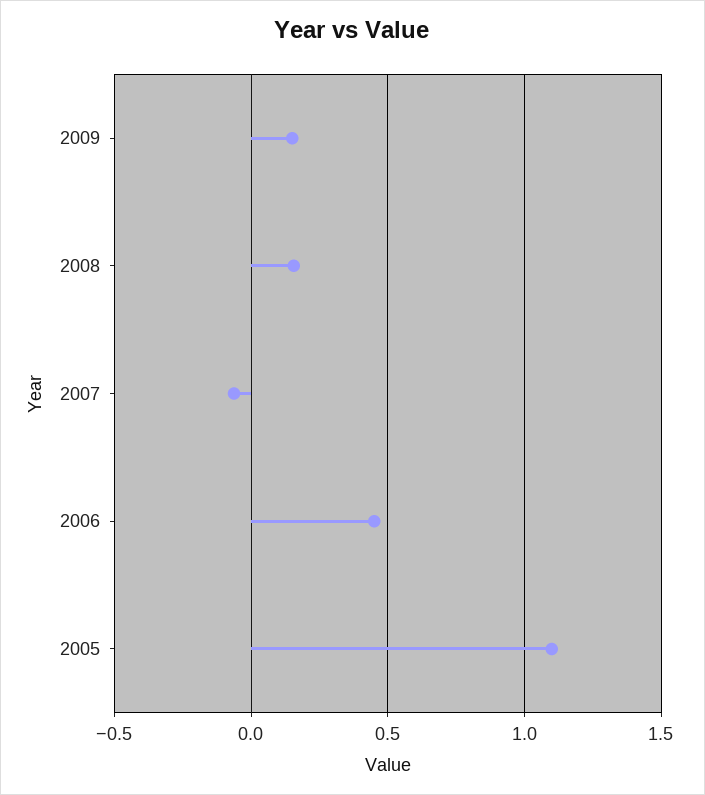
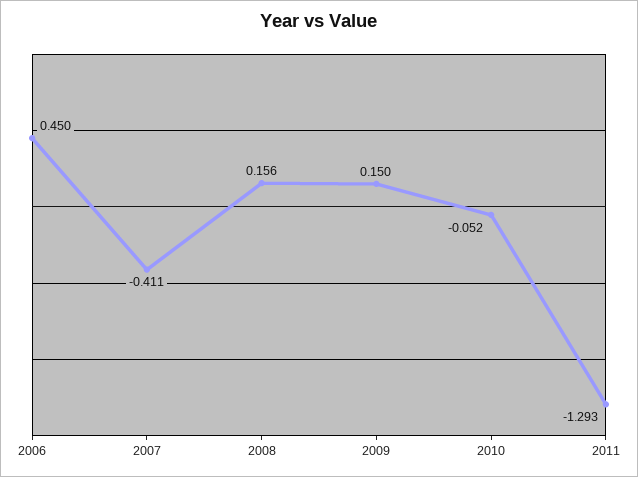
2007: -0.05 -> -0.411
2005: 1.1 -> none
2010: none -> -0.052
2011: none -> -1.293

